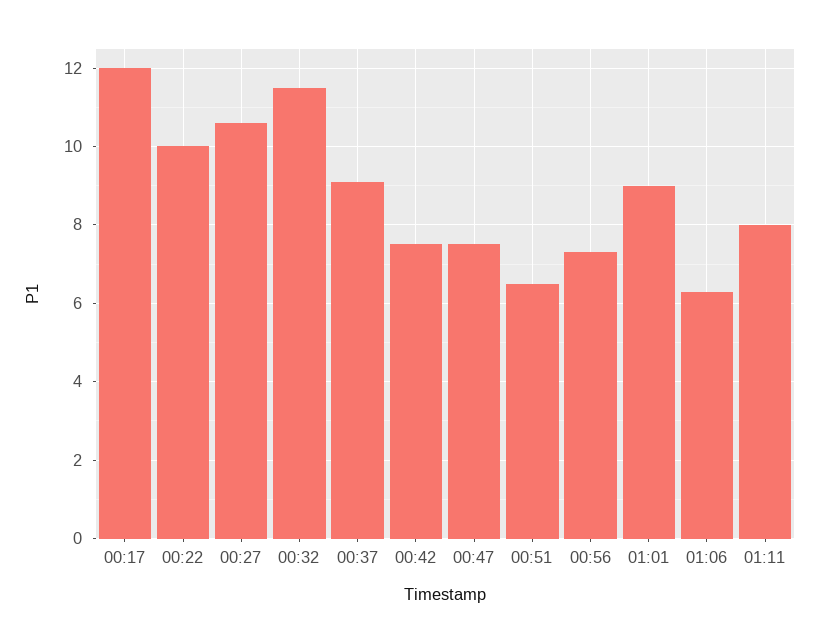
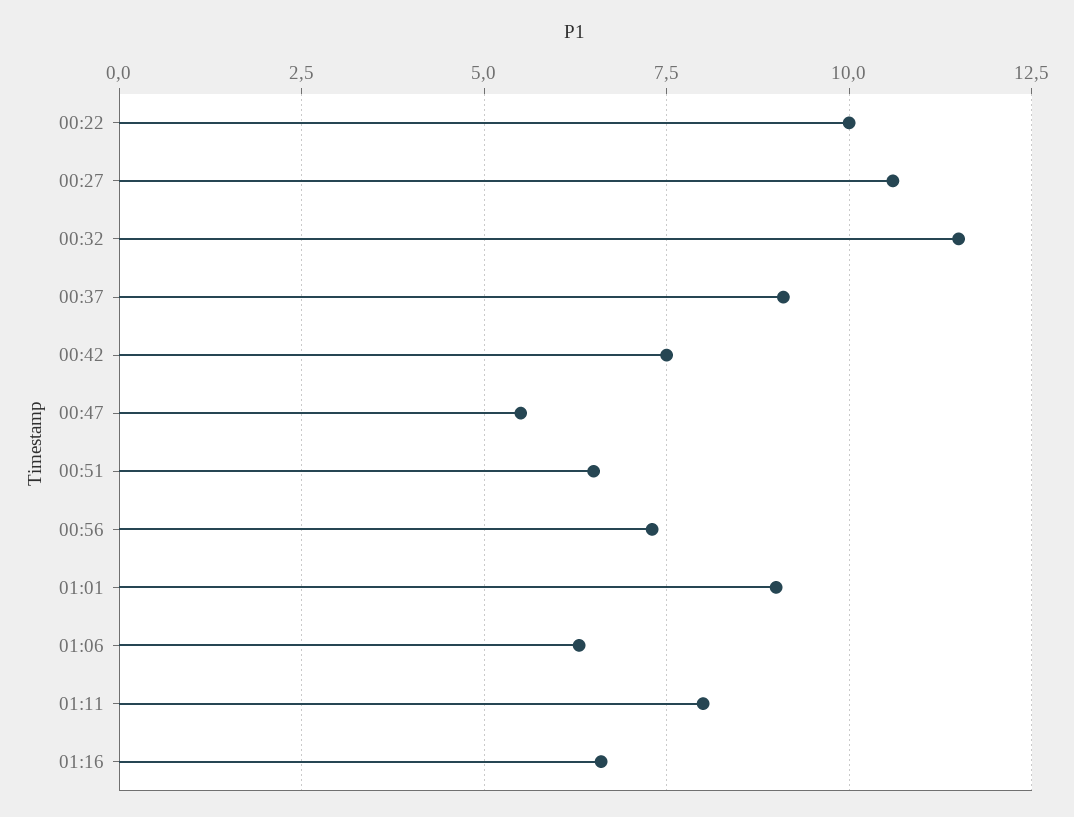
00:17: 12 -> none
00:47: 7.5 -> 5.5
01:16: none -> 6.5

